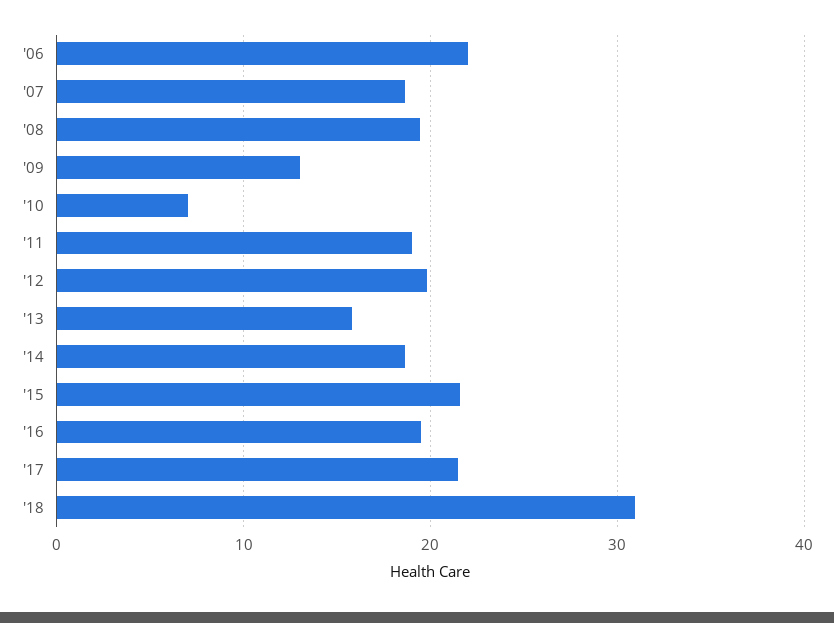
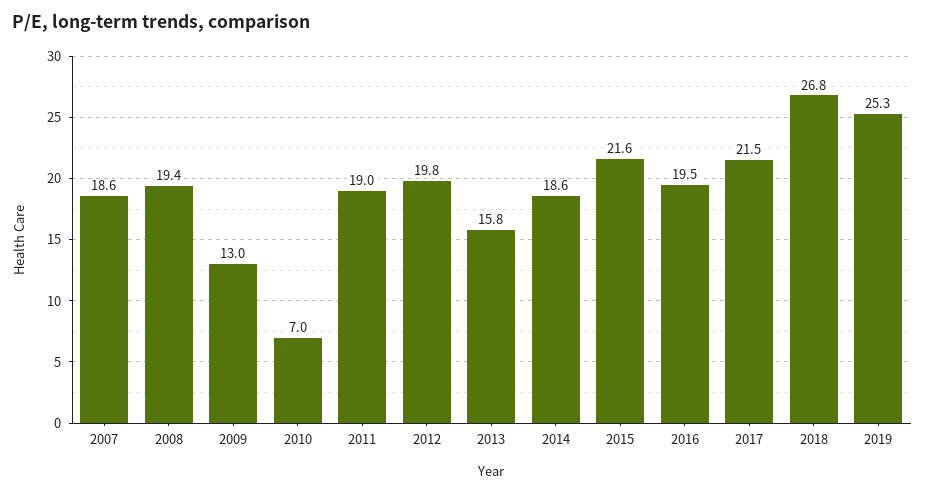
'06: 22 -> none
'18: 31 -> 26.8
2019: none -> 25.3

